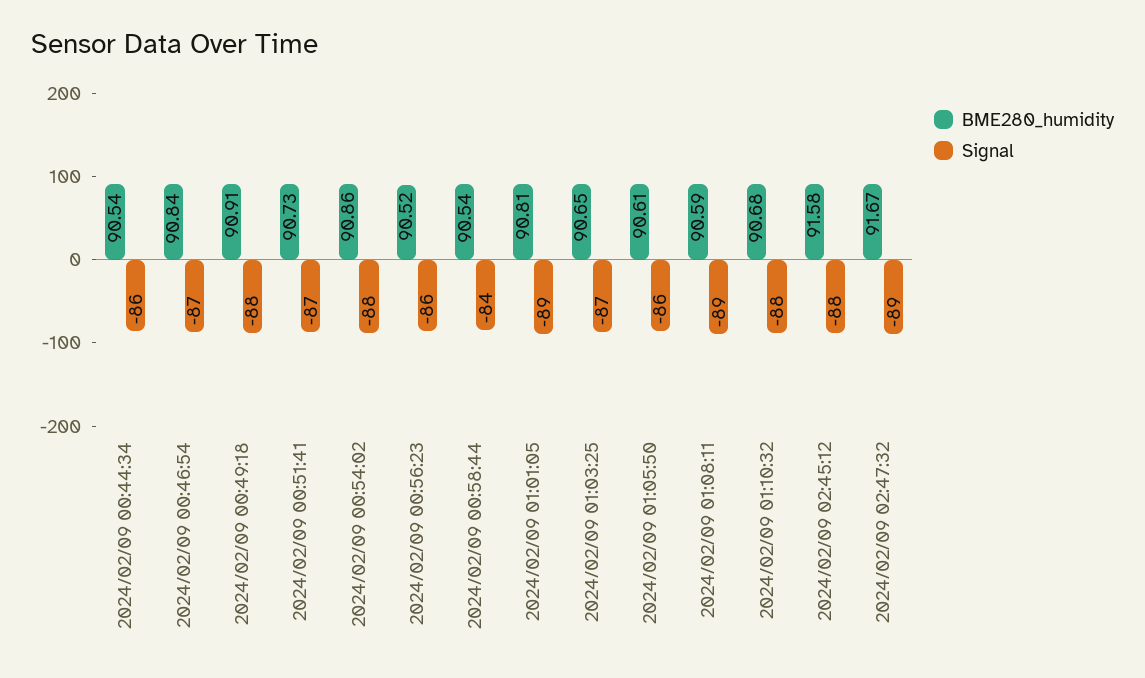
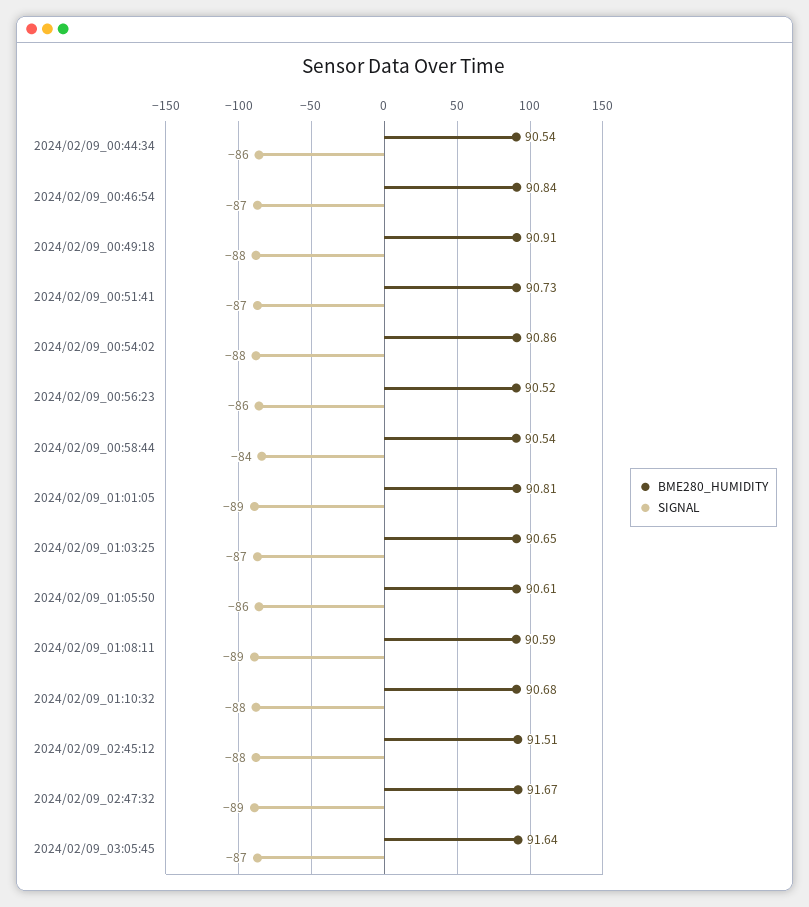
BME280_humidity, 2024/02/09 02:45:12: 91.58 -> 91.51
BME280_humidity, 2024/02/09_03:05:45: none -> 91.64
Signal, 2024/02/09_03:05:45: none -> -87

